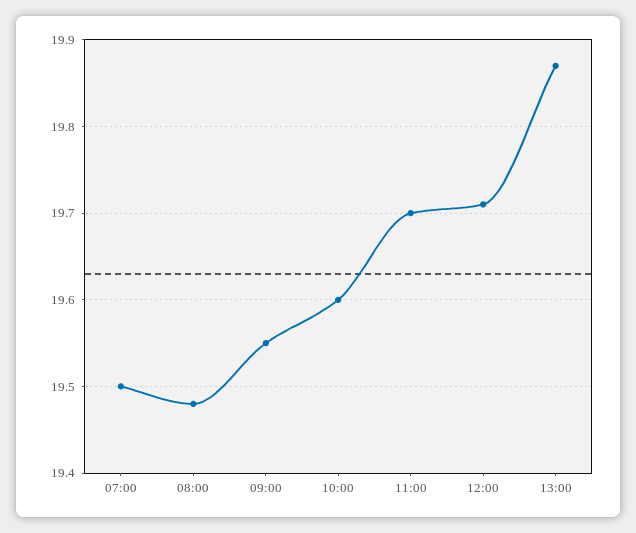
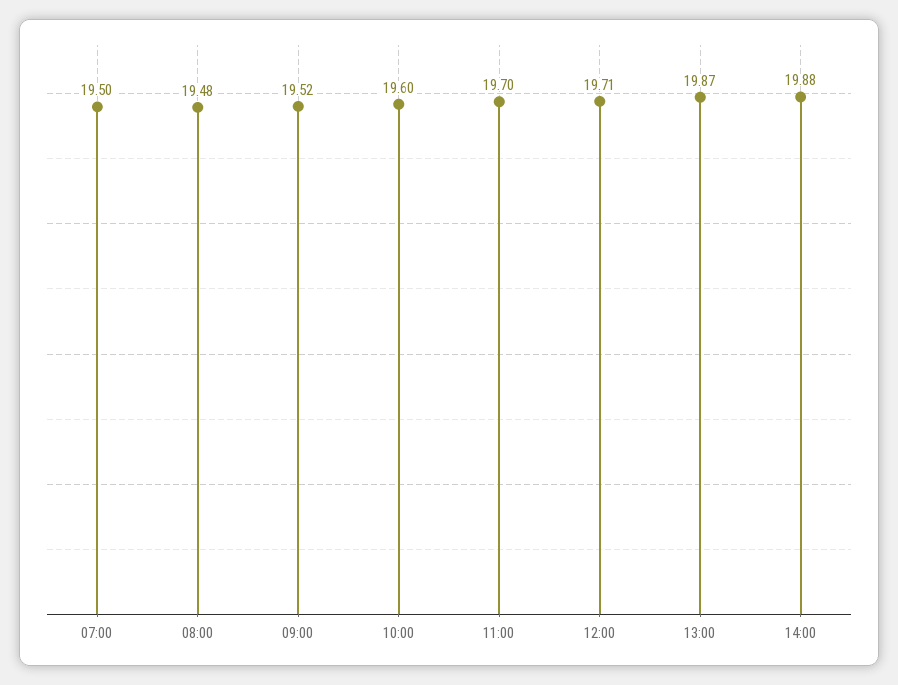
09:00: 19.55 -> 19.52
14:00: none -> 19.88

